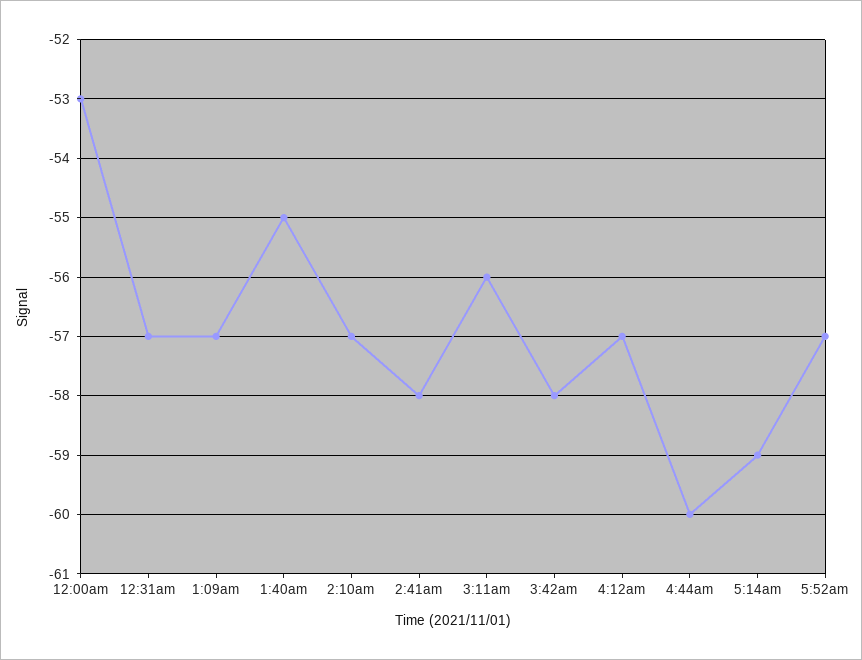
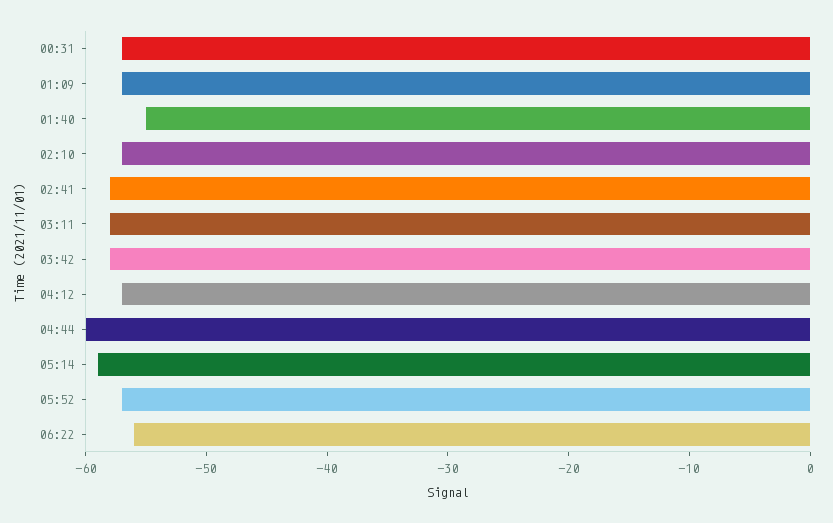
12:00am: -53 -> none
3:11am: -56 -> -58
06:22: none -> -56

